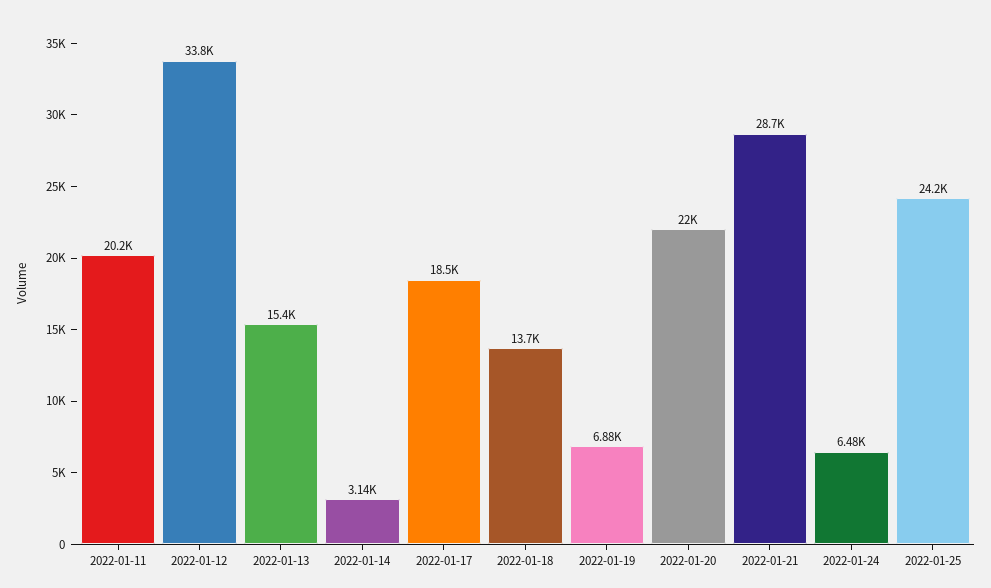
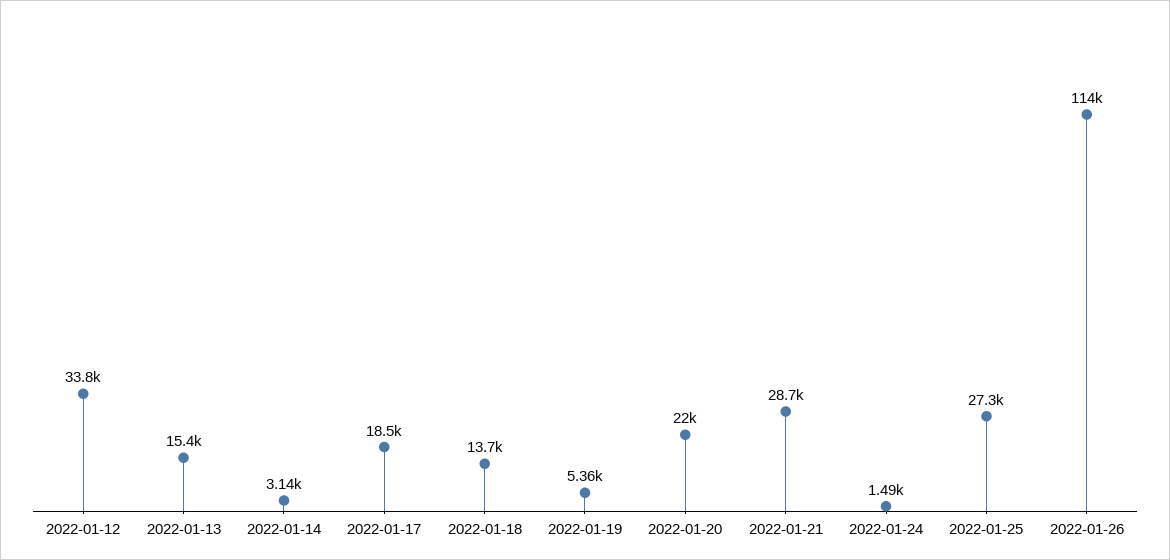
2022-01-11: 20200 -> none
2022-01-19: 6880 -> 5360
2022-01-24: 6480 -> 1490
2022-01-25: 24200 -> 27300
2022-01-26: none -> 114000

